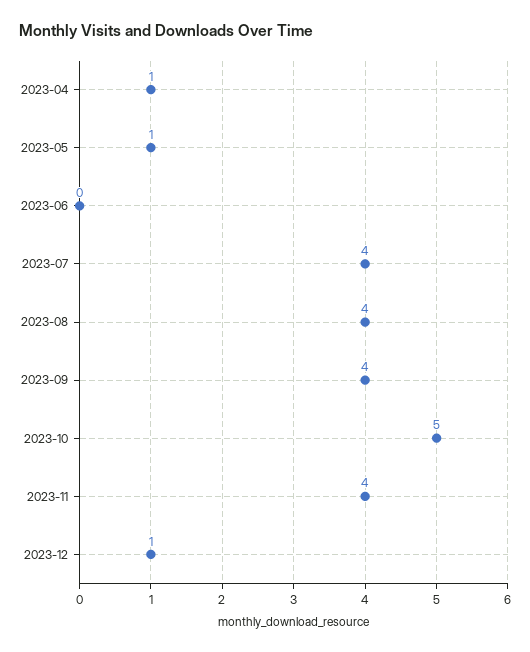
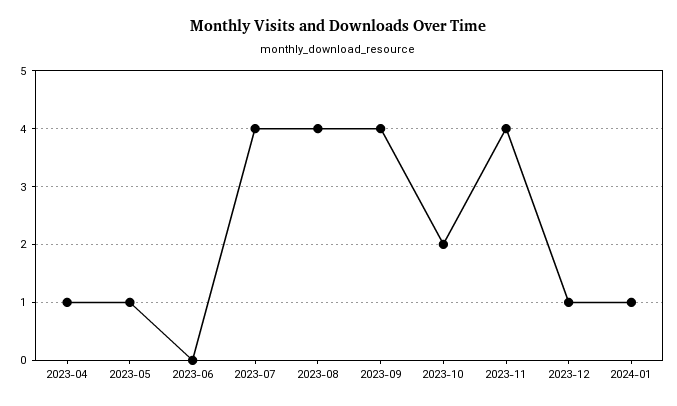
2023-10: 5 -> 2
2024-01: none -> 1

